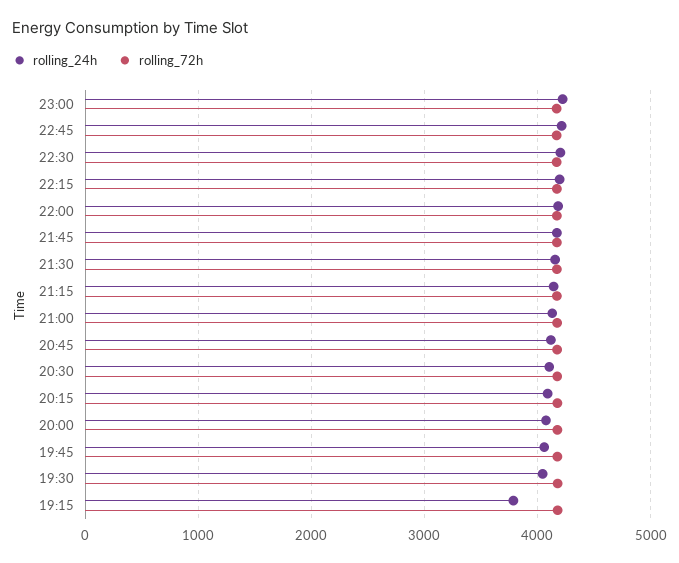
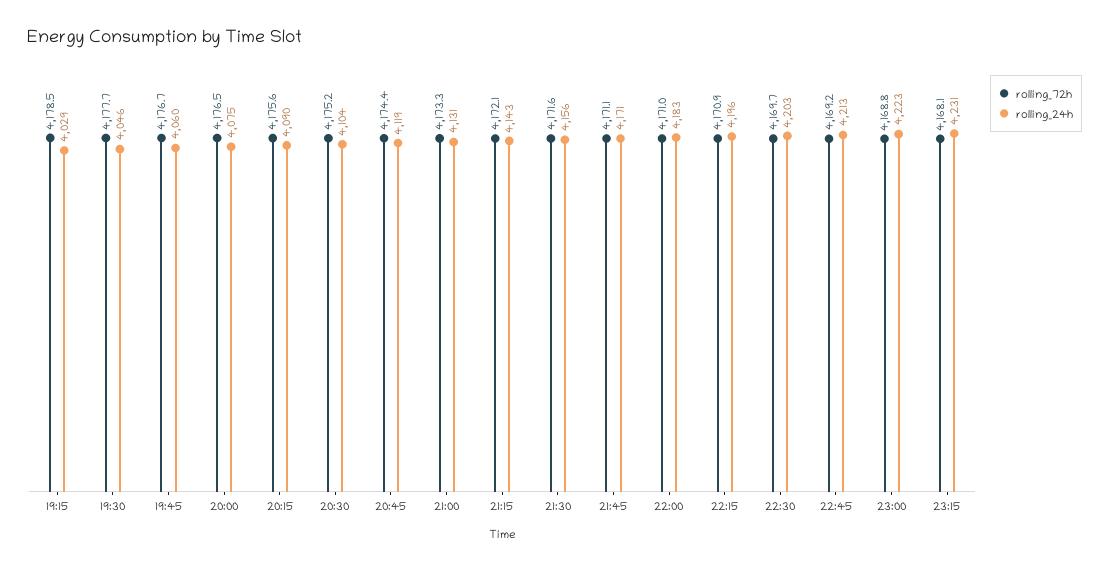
rolling_24h, 19:15: 3800 -> 4029
rolling_72h, 23:15: none -> 4168.1
rolling_24h, 23:15: none -> 4231

